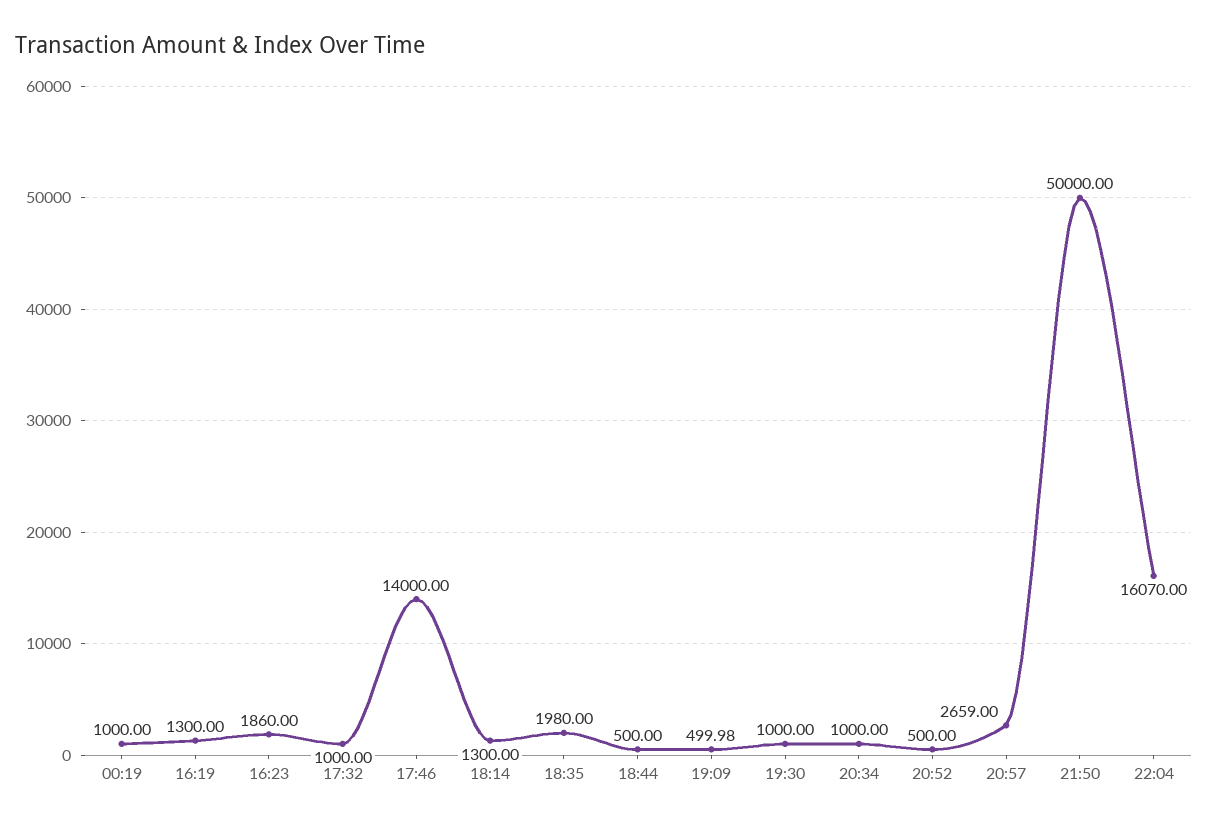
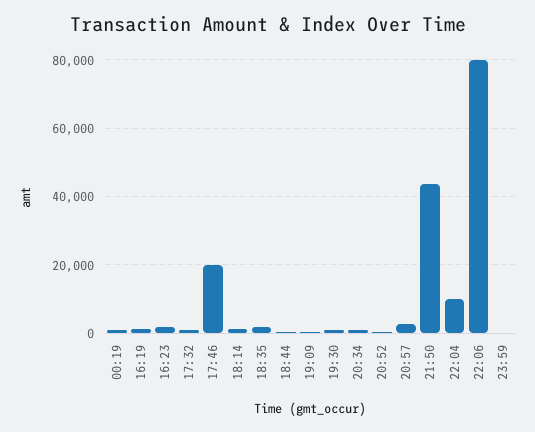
17:46: 14000 -> 20000
21:50: 50000 -> 44000
22:04: 16070 -> 10000
22:06: none -> 80000
23:59: none -> 0

